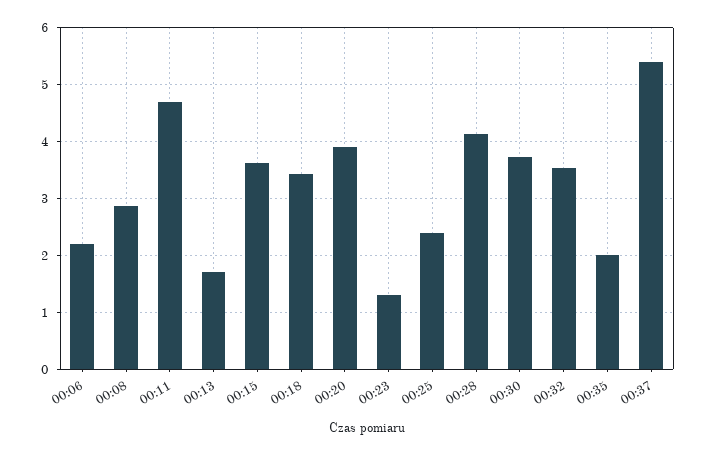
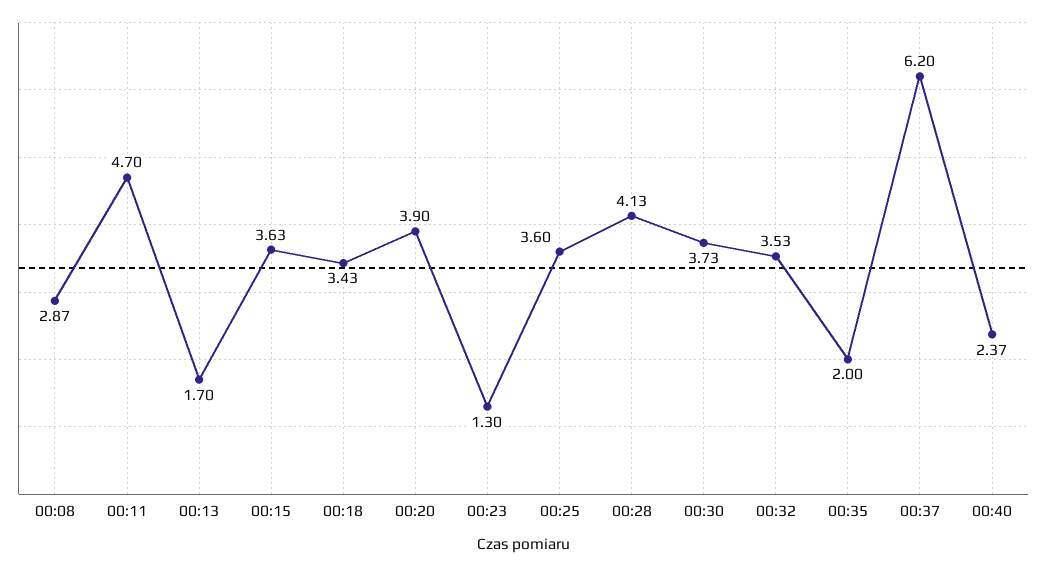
00:06: 2.2 -> none
00:25: 2.4 -> 3.6
00:37: 5.4 -> 6.2
00:40: none -> 2.37

